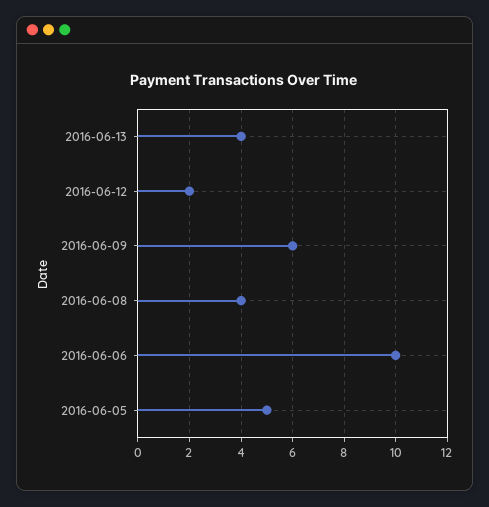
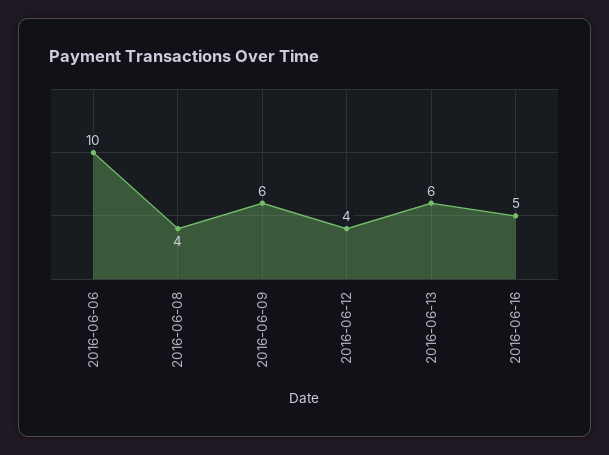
2016-06-13: 4 -> 6
2016-06-12: 2 -> 4
2016-06-05: 5 -> none
2016-06-16: none -> 5

